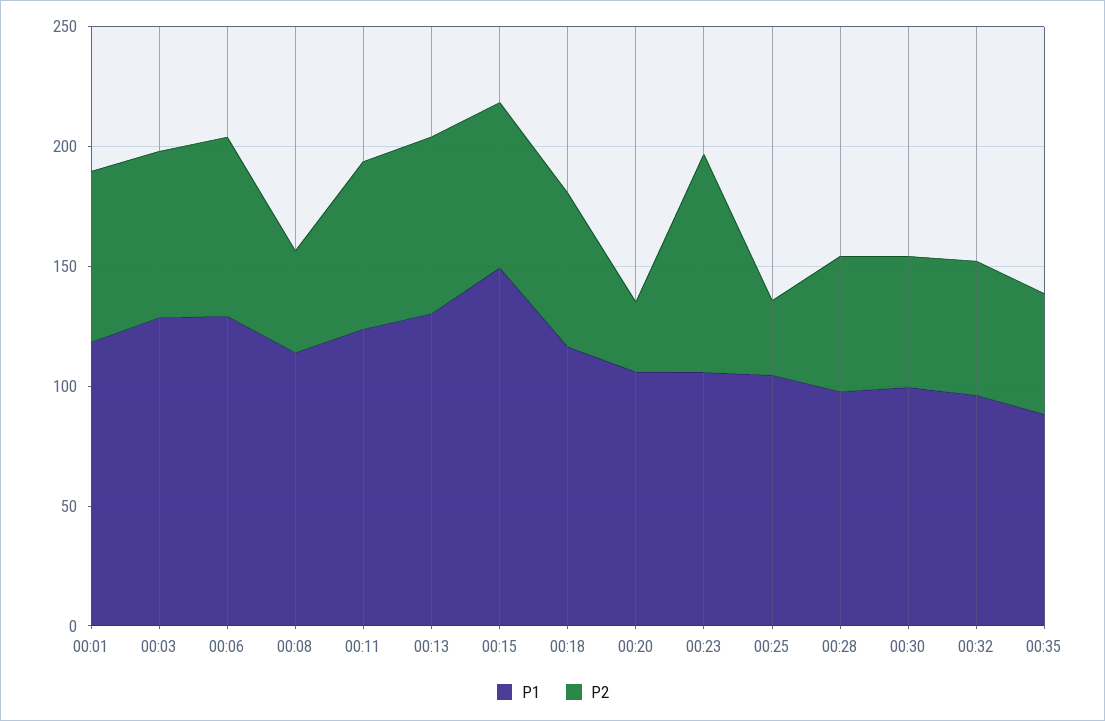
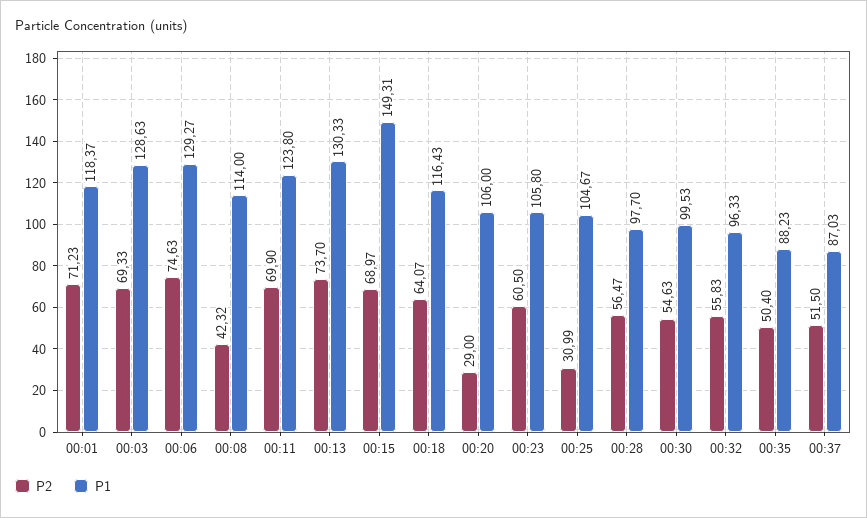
P2, 00:23: 90 -> 60.5
P2, 00:37: none -> 51.5
P1, 00:37: none -> 87.03

